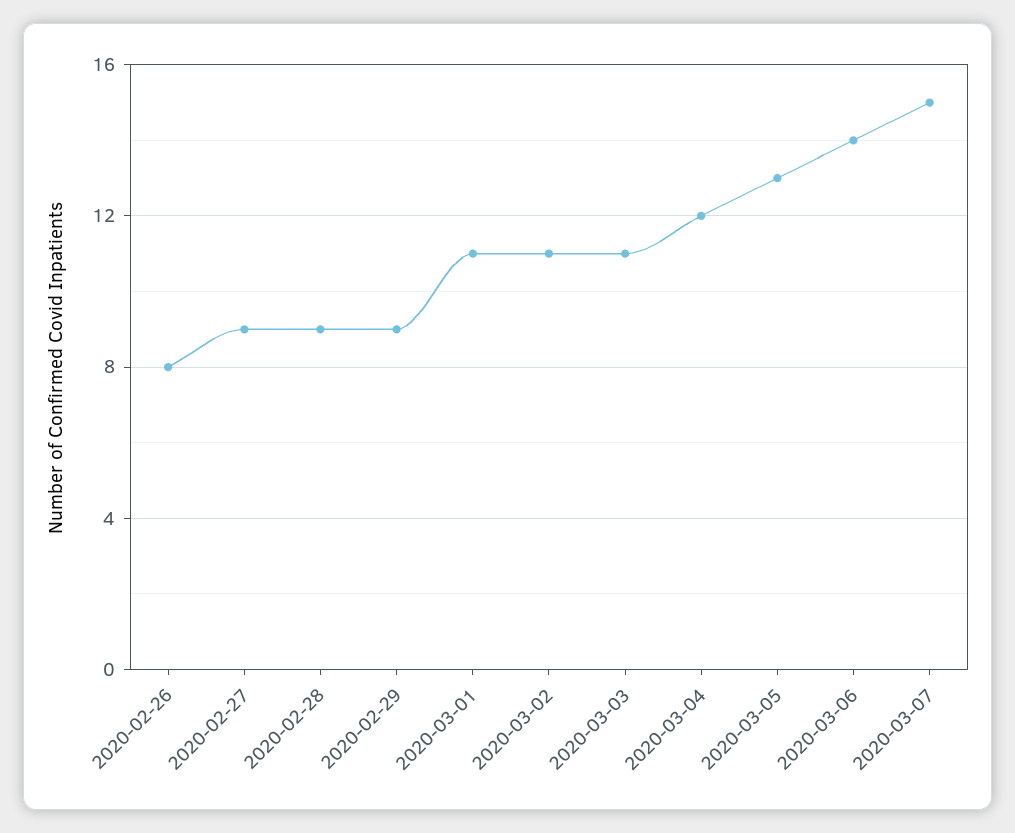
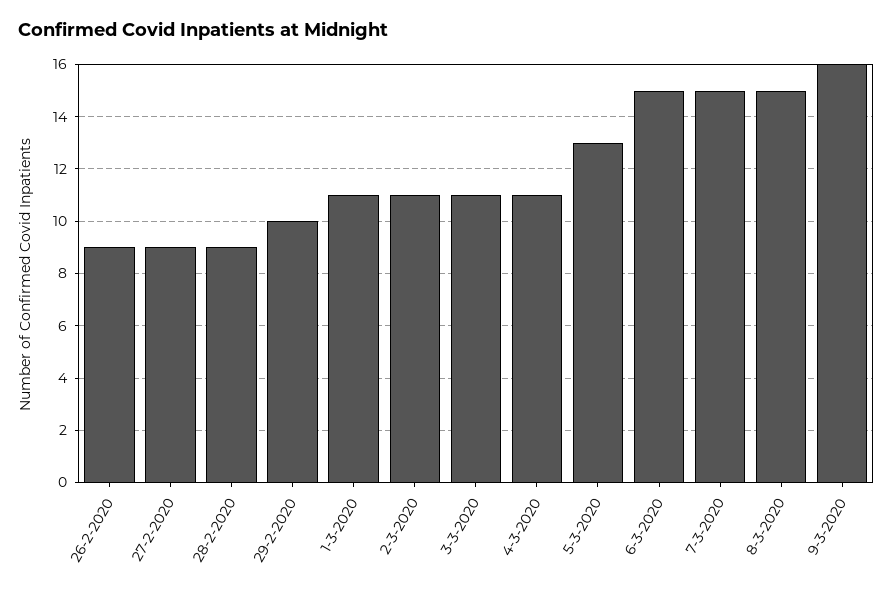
2020-02-26: 8 -> 9
2020-02-29: 9 -> 10
2020-03-04: 12 -> 11
2020-03-06: 14 -> 15
8-3-2020: none -> 15
9-3-2020: none -> 16

